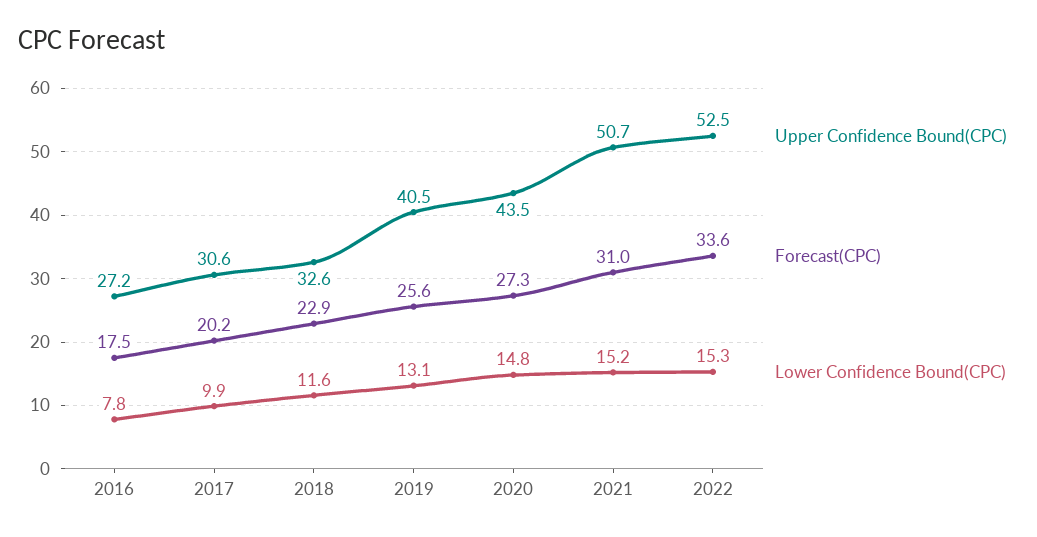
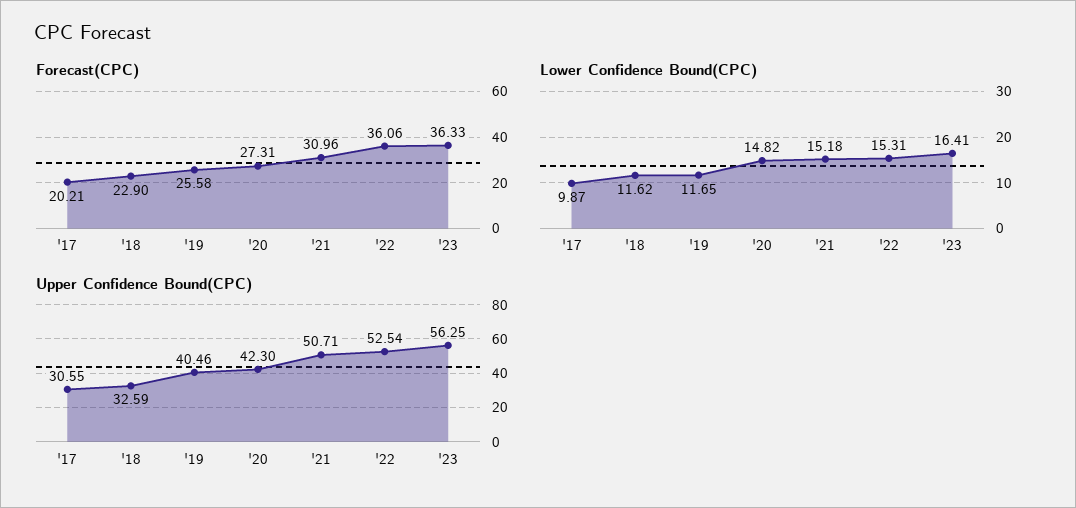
Upper Confidence Bound(CPC), 2016: 27.2 -> none
Forecast(CPC), 2016: 17.5 -> none
Lower Confidence Bound(CPC), 2016: 7.8 -> none
Lower Confidence Bound(CPC), 2019: 13.1 -> 11.65
Upper Confidence Bound(CPC), 2020: 43.5 -> 42.3
Forecast(CPC), 2022: 33.6 -> 36.06
Forecast(CPC), '23: none -> 36.33
Lower Confidence Bound(CPC), '23: none -> 16.41
Upper Confidence Bound(CPC), '23: none -> 56.25

